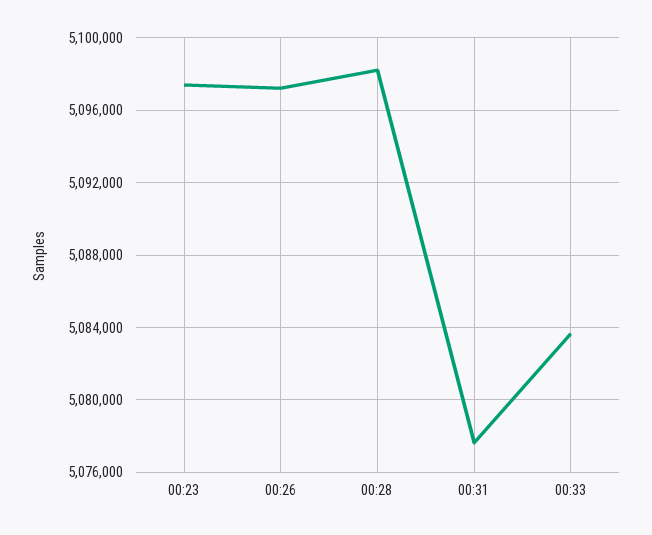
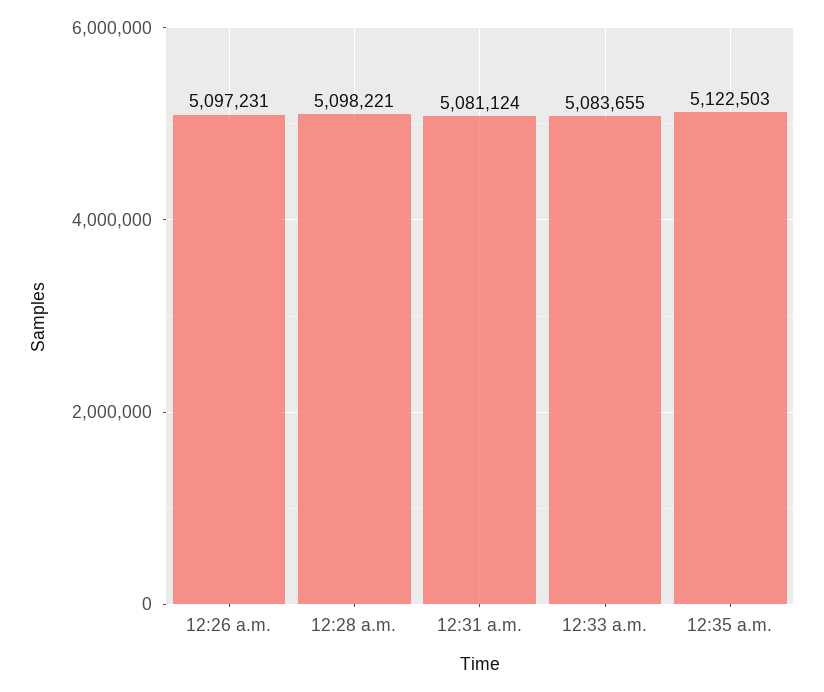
00:23: 5097500 -> none
00:31: 5077500 -> 5081124
12:35 a.m.: none -> 5122503

